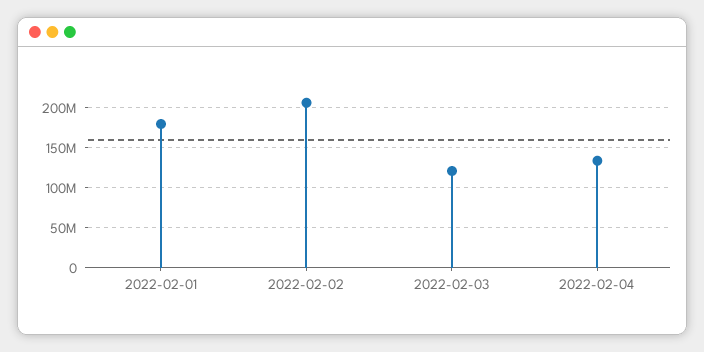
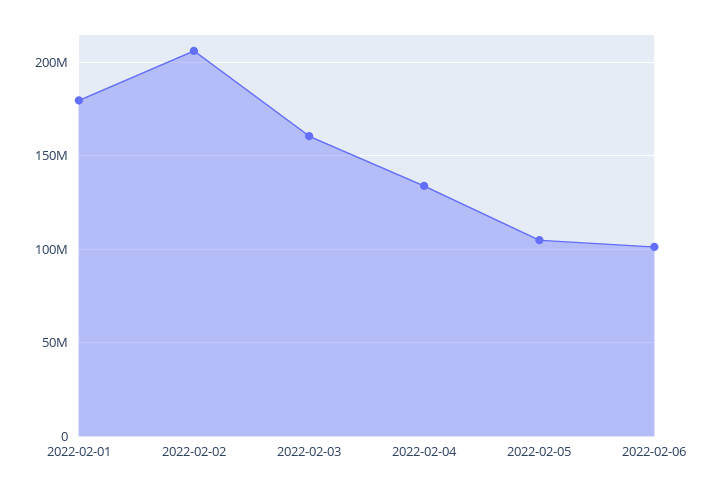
2022-02-03: 120000000 -> 160000000
2022-02-05: none -> 105000000
2022-02-06: none -> 100000000

